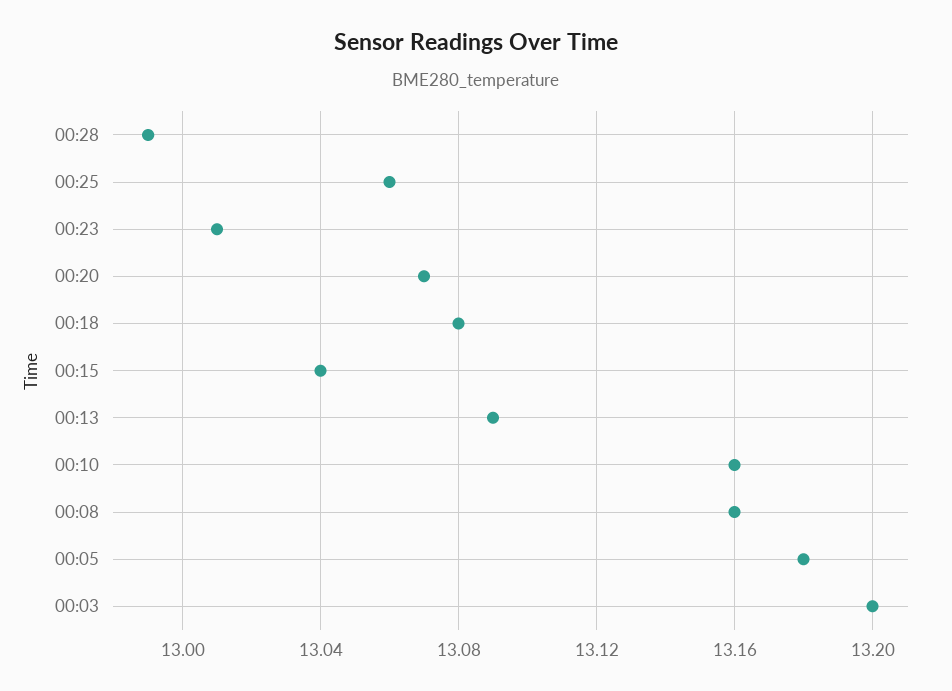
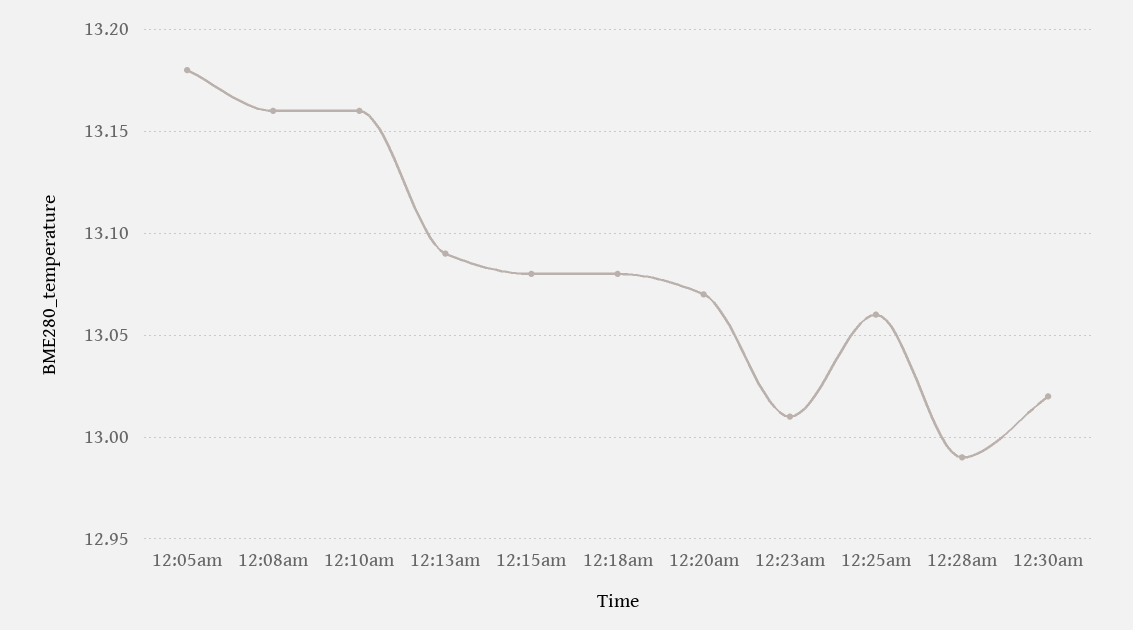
00:15: 13.04 -> 13.08
00:03: 13.2 -> none
12:30am: none -> 13.02

